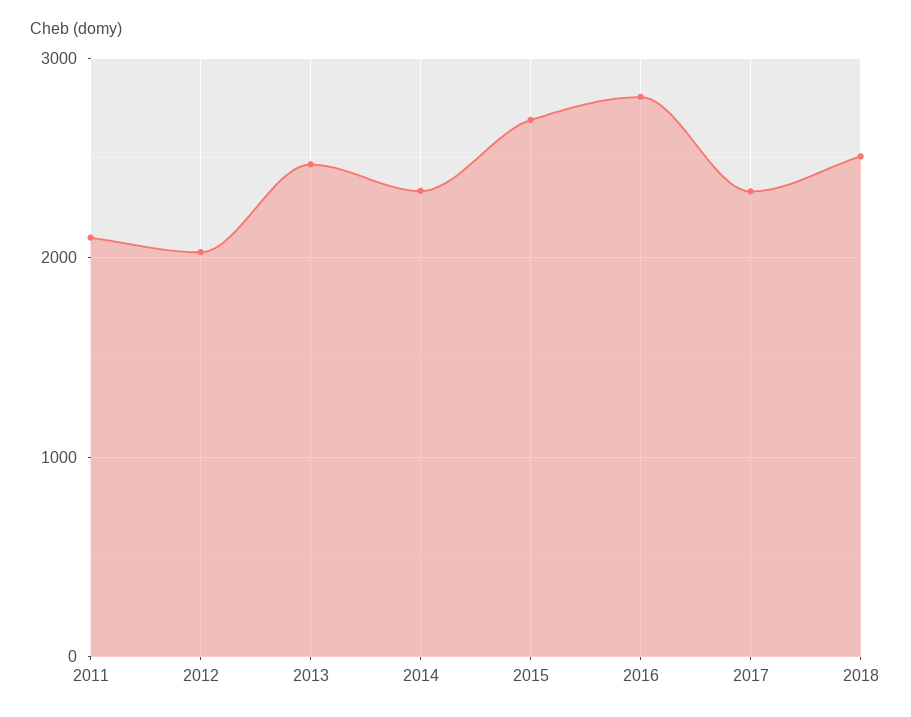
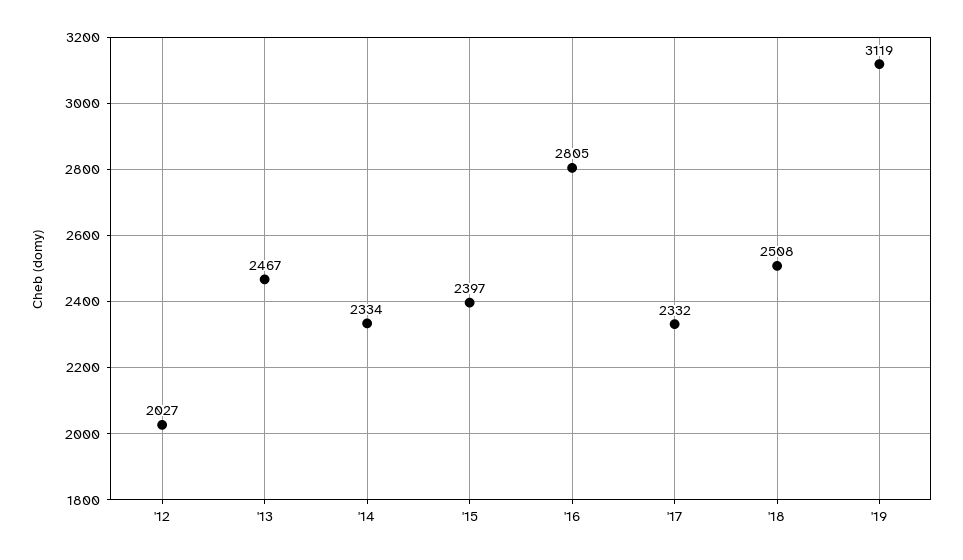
2011: 2100 -> none
2015: 2700 -> 2397
'19: none -> 3119

